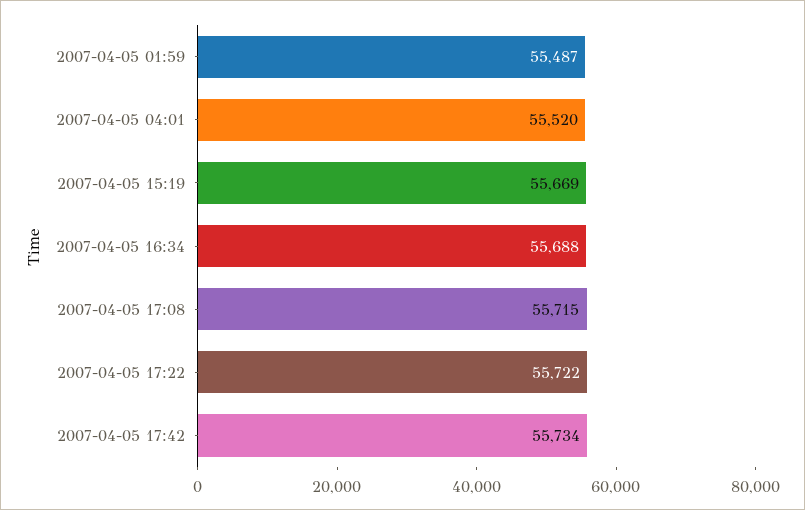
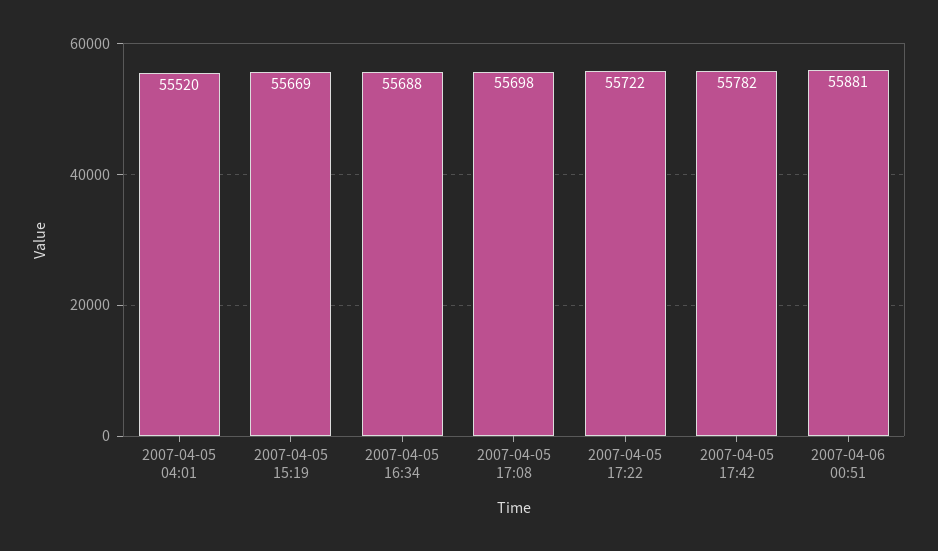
2007-04-05 01:59: 55487 -> none
2007-04-05 17:08: 55715 -> 55698
2007-04-05 17:42: 55734 -> 55782
2007-04-06 00:51: none -> 55881

